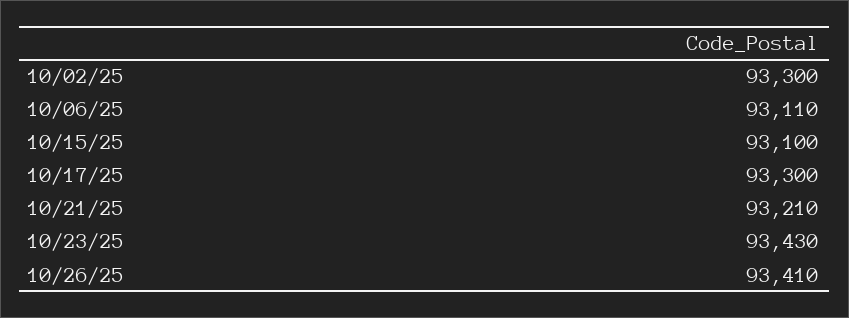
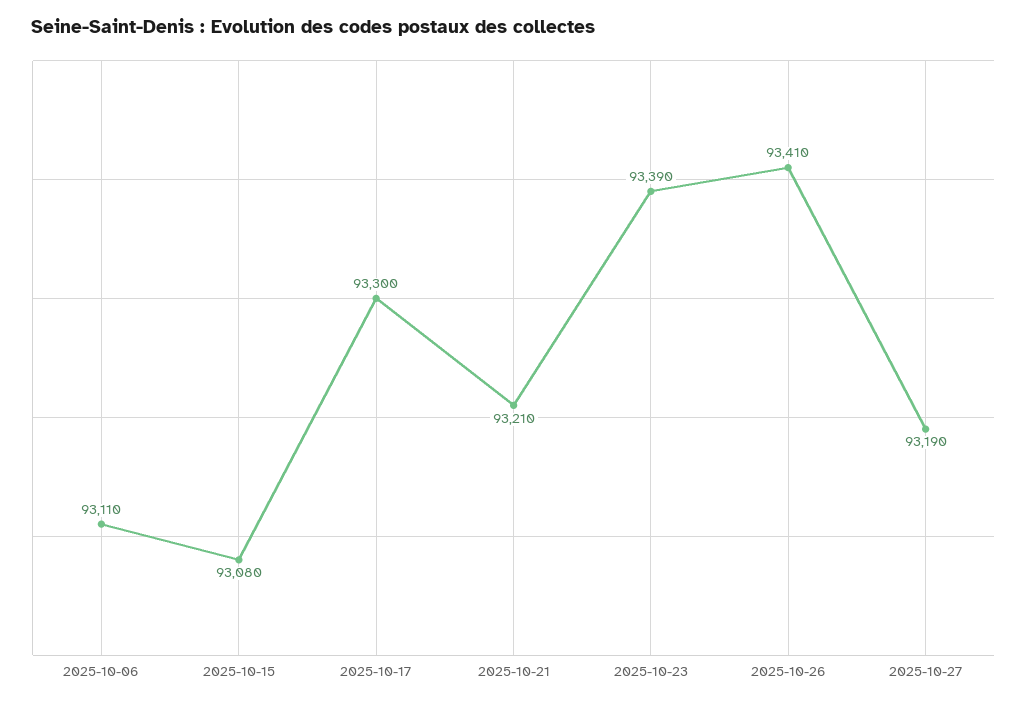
10/02/25: 93300 -> none
10/15/25: 93100 -> 93080
10/23/25: 93430 -> 93390
2025-10-27: none -> 93190

